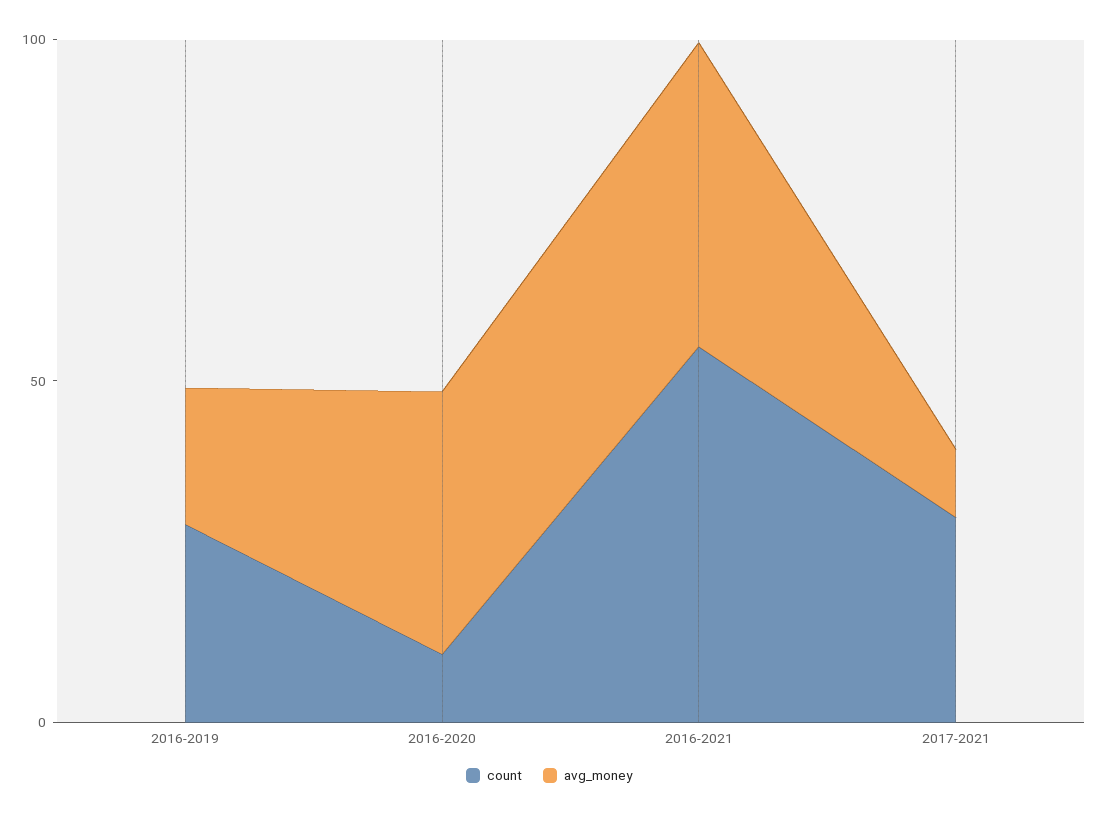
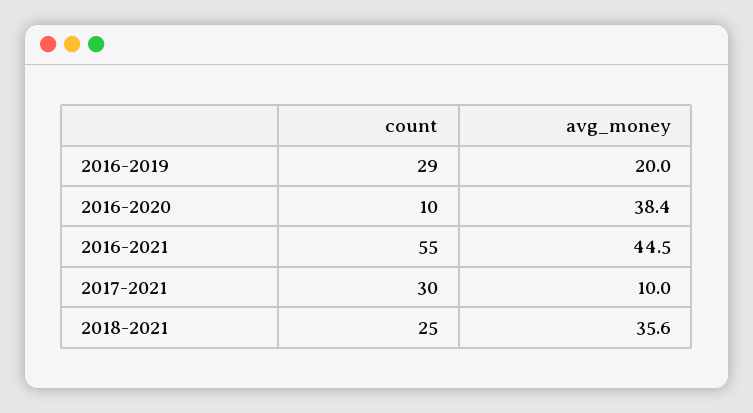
count, 2018-2021: none -> 25
avg_money, 2018-2021: none -> 35.6

